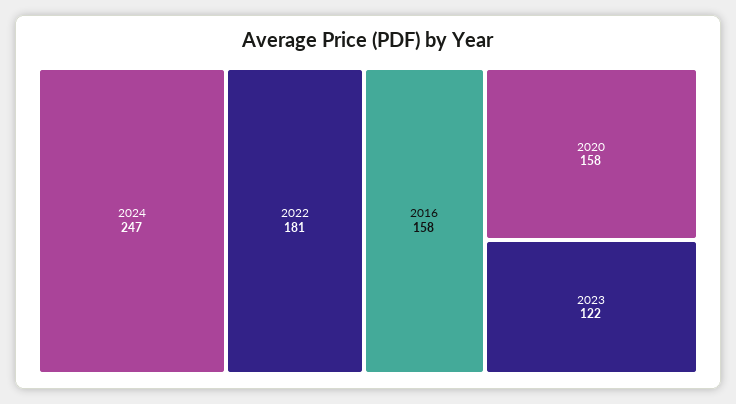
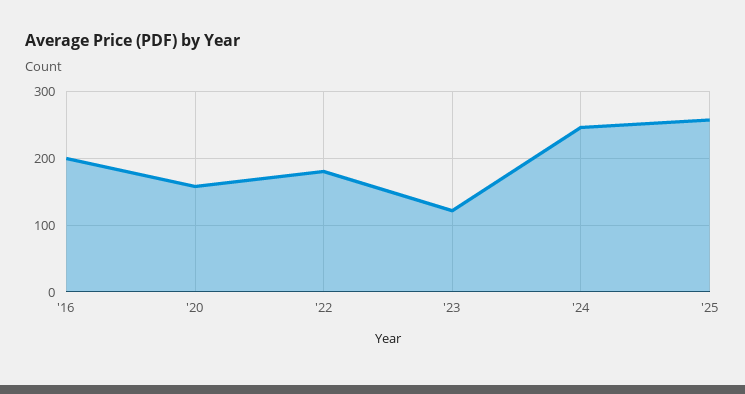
2016: 158 -> 200
'25: none -> 260

